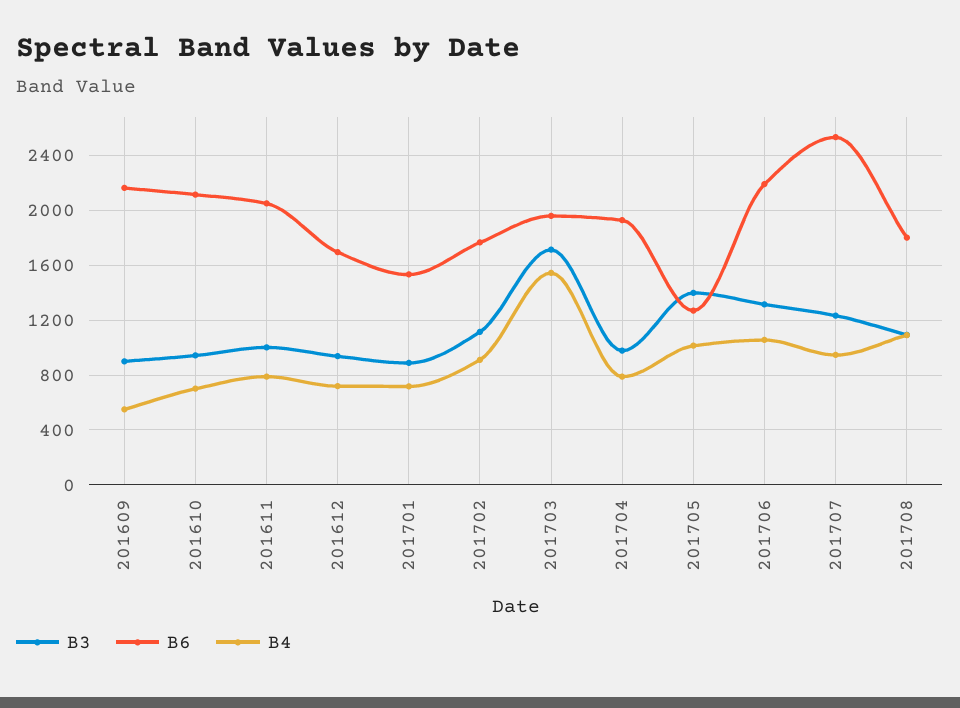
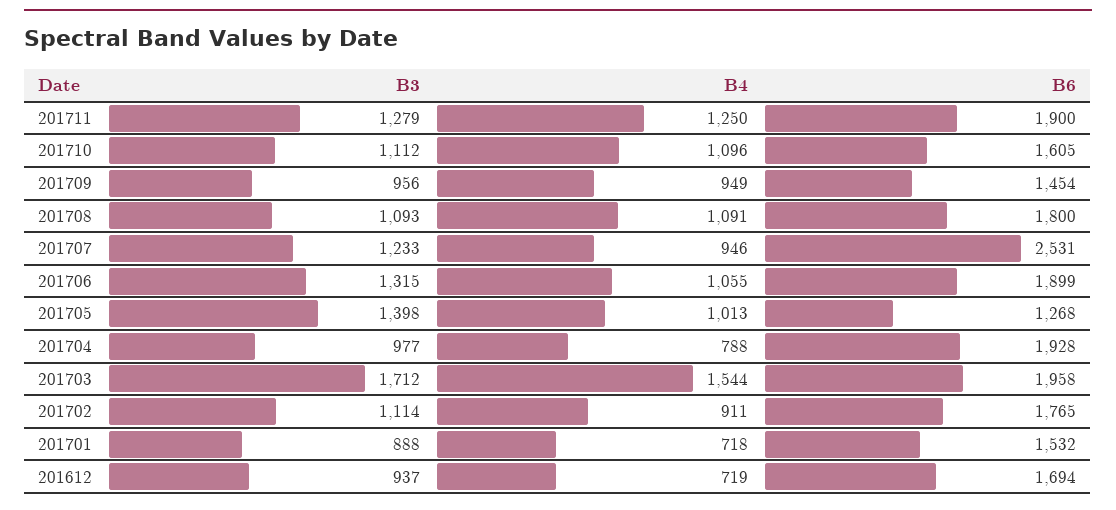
B3, 201609: 900 -> none
B6, 201609: 2150 -> none
B4, 201609: 550 -> none
B3, 201610: 950 -> none
B6, 201610: 2100 -> none
B4, 201610: 700 -> none
B3, 201611: 1000 -> none
B6, 201611: 2050 -> none
B4, 201611: 800 -> none
B6, 201706: 2200 -> 1899
B3, 201711: none -> 1279
B4, 201711: none -> 1250
B6, 201711: none -> 1900
B3, 201710: none -> 1112
B4, 201710: none -> 1096
B6, 201710: none -> 1605
B3, 201709: none -> 956
B4, 201709: none -> 949
B6, 201709: none -> 1454

